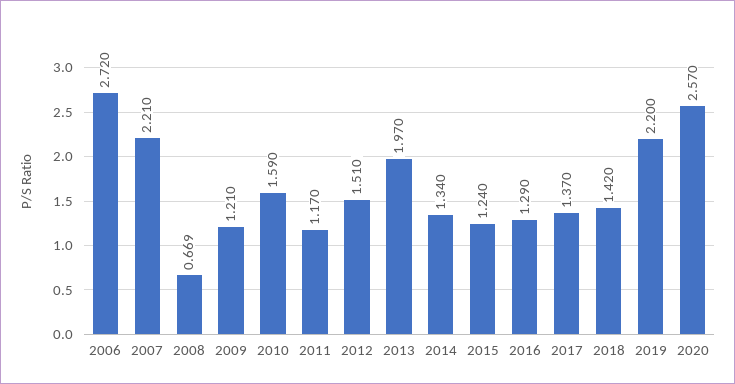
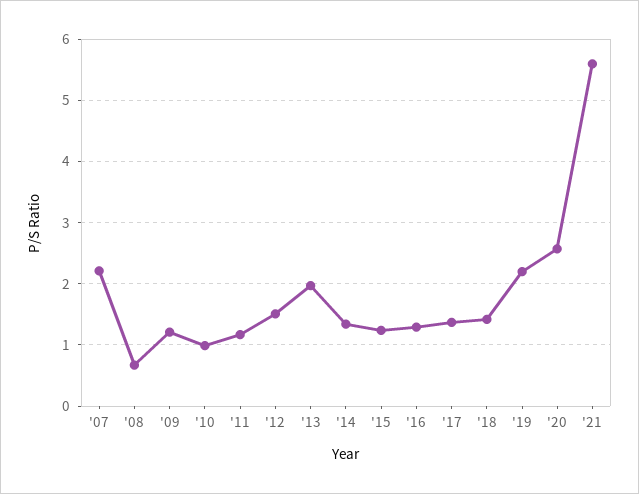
2006: 2.72 -> none
2010: 1.59 -> 1
'21: none -> 5.6

